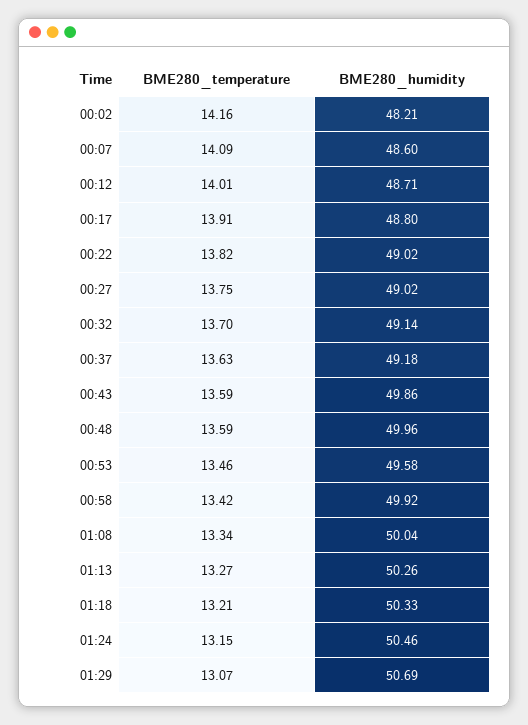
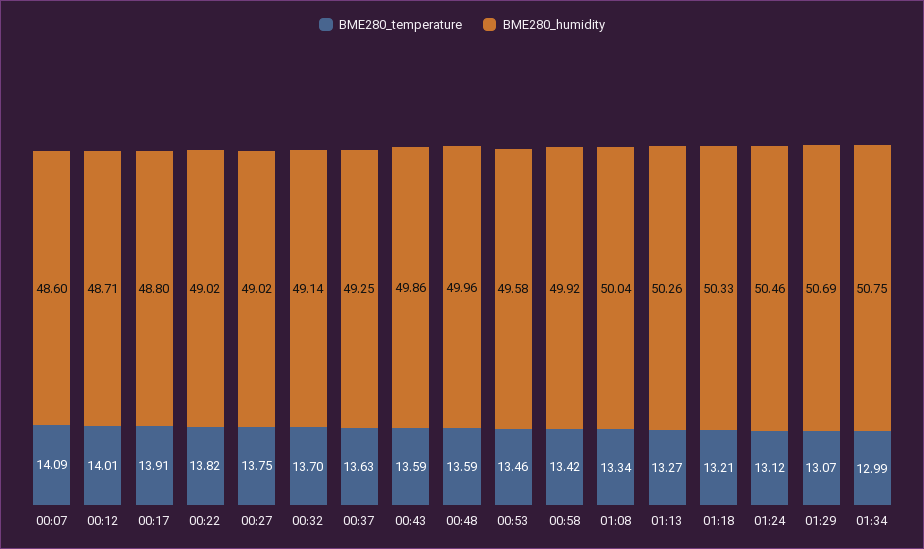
BME280_temperature, 00:02: 14.16 -> none
BME280_humidity, 00:02: 48.21 -> none
BME280_humidity, 00:37: 49.18 -> 49.25
BME280_temperature, 01:24: 13.15 -> 13.12
BME280_temperature, 01:34: none -> 12.99
BME280_humidity, 01:34: none -> 50.75

